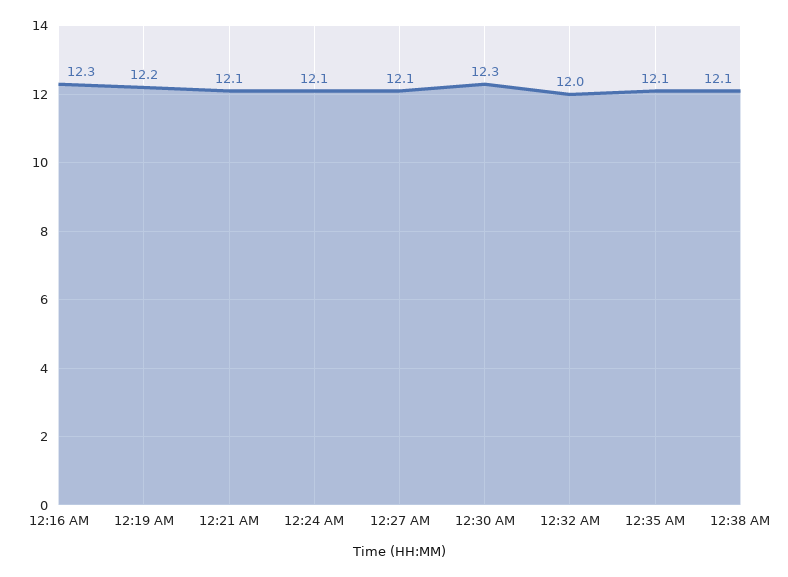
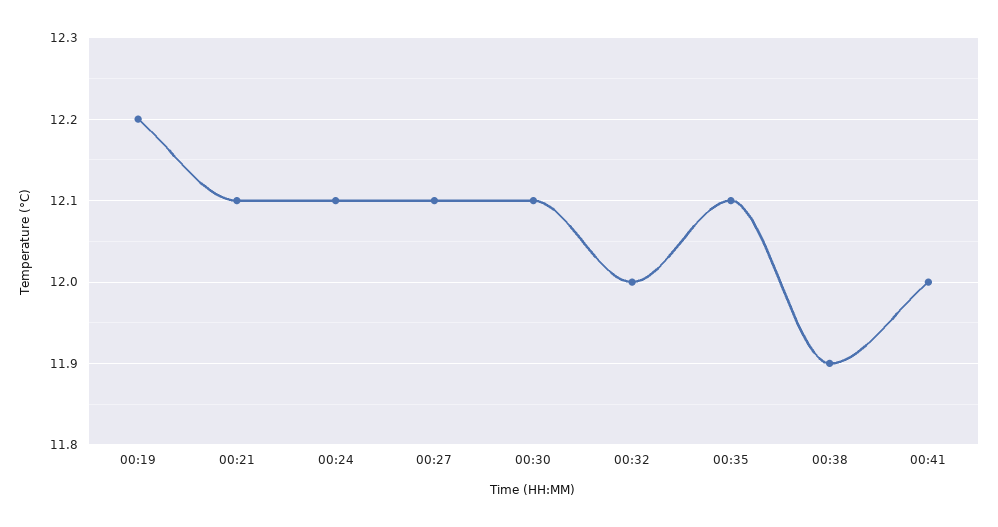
12:16 AM: 12.3 -> none
12:30 AM: 12.3 -> 12.1
12:38 AM: 12.1 -> 11.9
00:41: none -> 12

